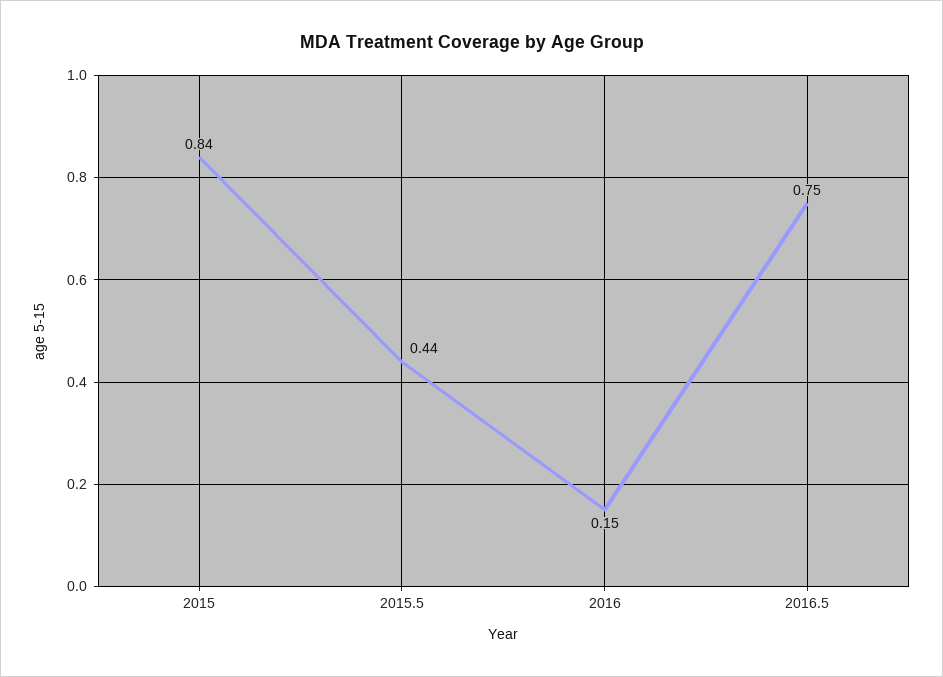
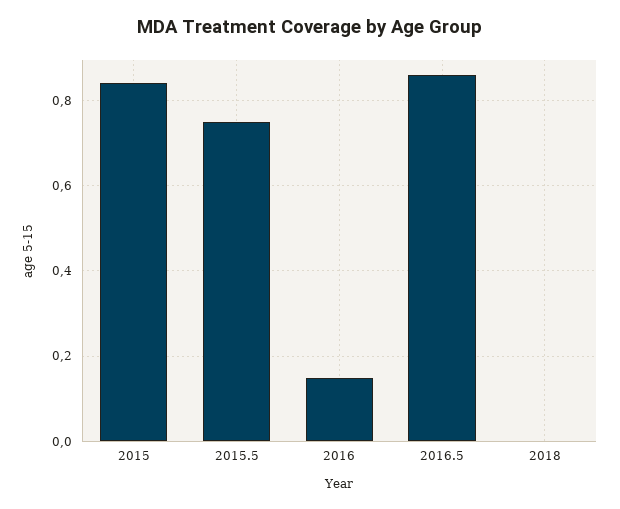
2015.5: 0.44 -> 0.75
2016.5: 0.75 -> 0.85
2018: none -> 0

